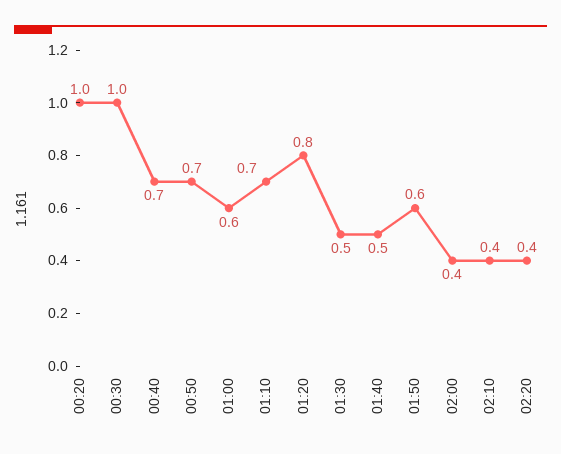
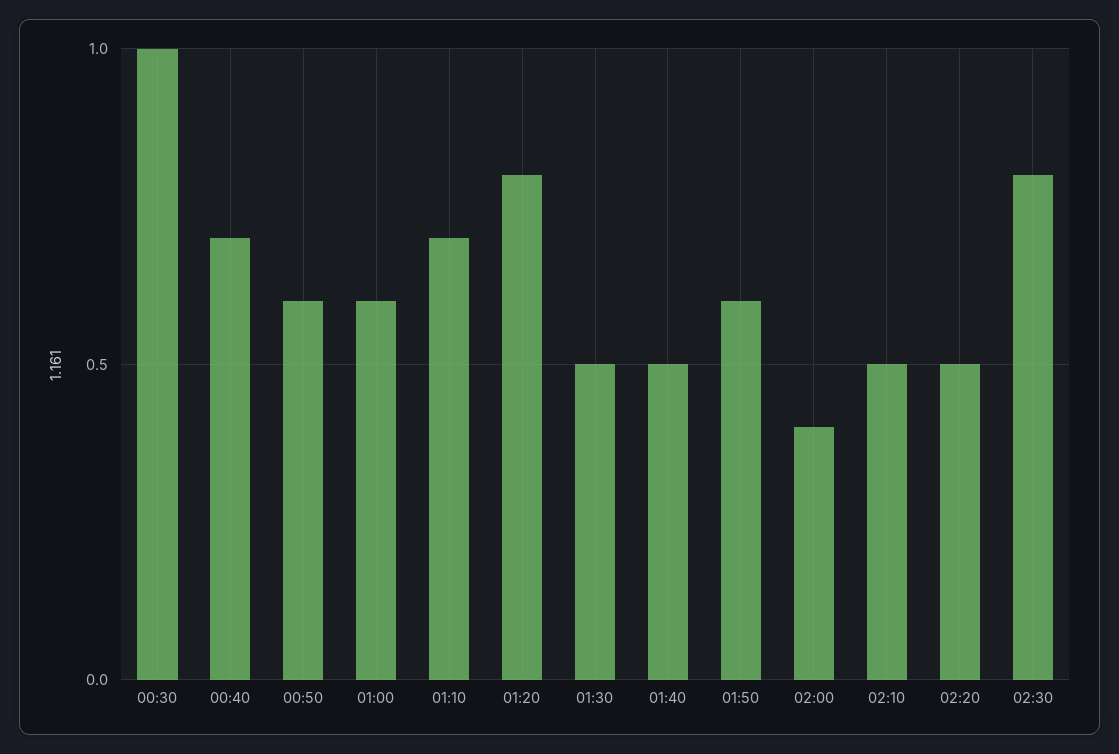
00:20: 1 -> none
00:50: 0.7 -> 0.6
02:10: 0.4 -> 0.5
02:20: 0.4 -> 0.5
02:30: none -> 0.8

